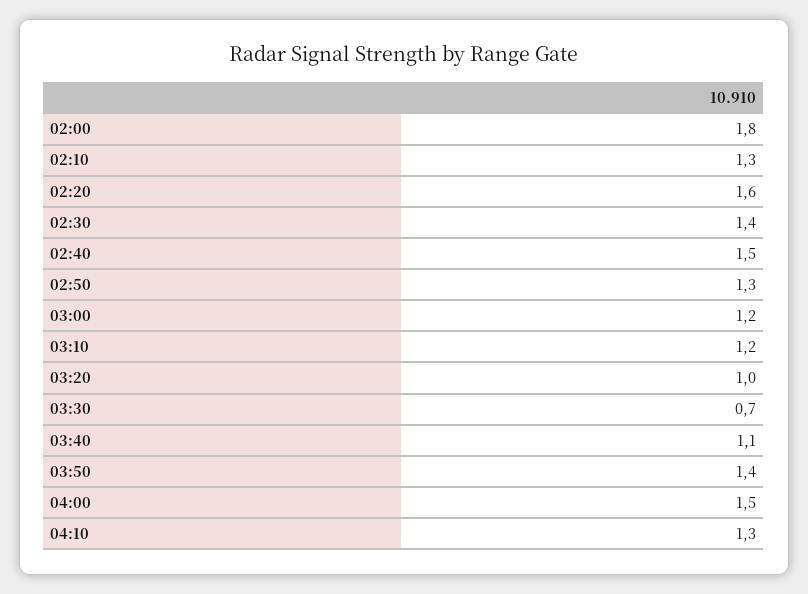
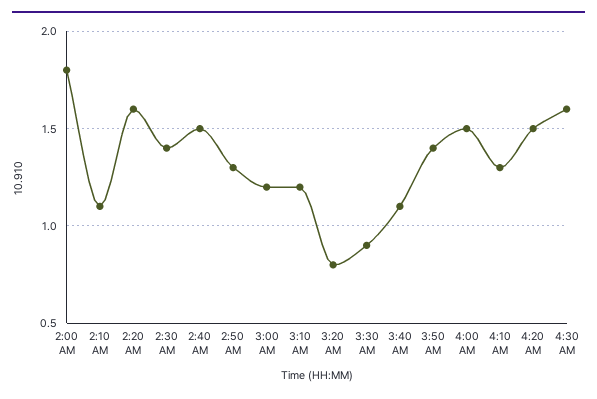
02:10: 1.3 -> 1.1
03:20: 1 -> 0.8
03:30: 0.7 -> 0.9
4:20 AM: none -> 1.5
4:30 AM: none -> 1.6

